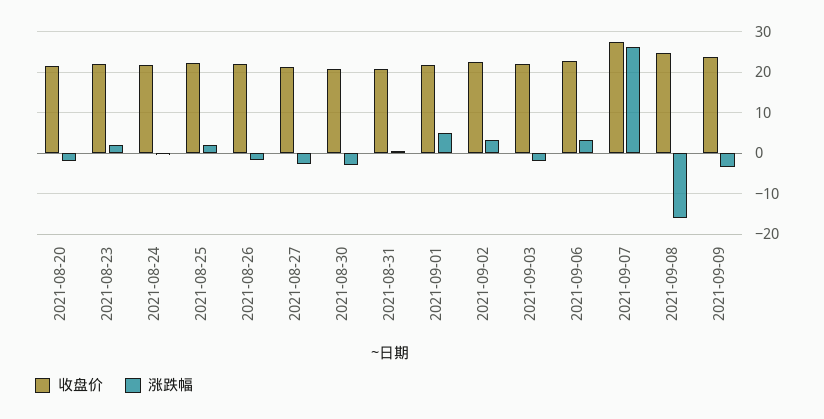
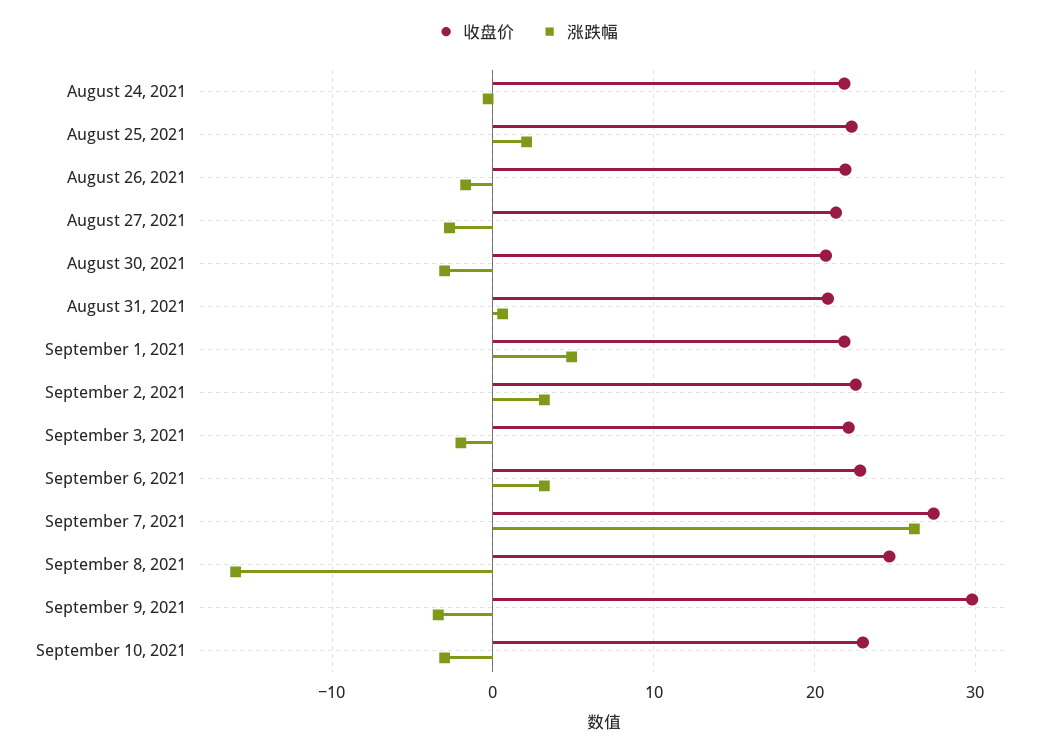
收盘价, 2021-08-20: 22 -> none
涨跌幅, 2021-08-20: -2 -> none
收盘价, 2021-08-23: 22 -> none
涨跌幅, 2021-08-23: 2 -> none
收盘价, 2021-09-09: 24 -> 30
收盘价, September 10, 2021: none -> 23
涨跌幅, September 10, 2021: none -> -3

